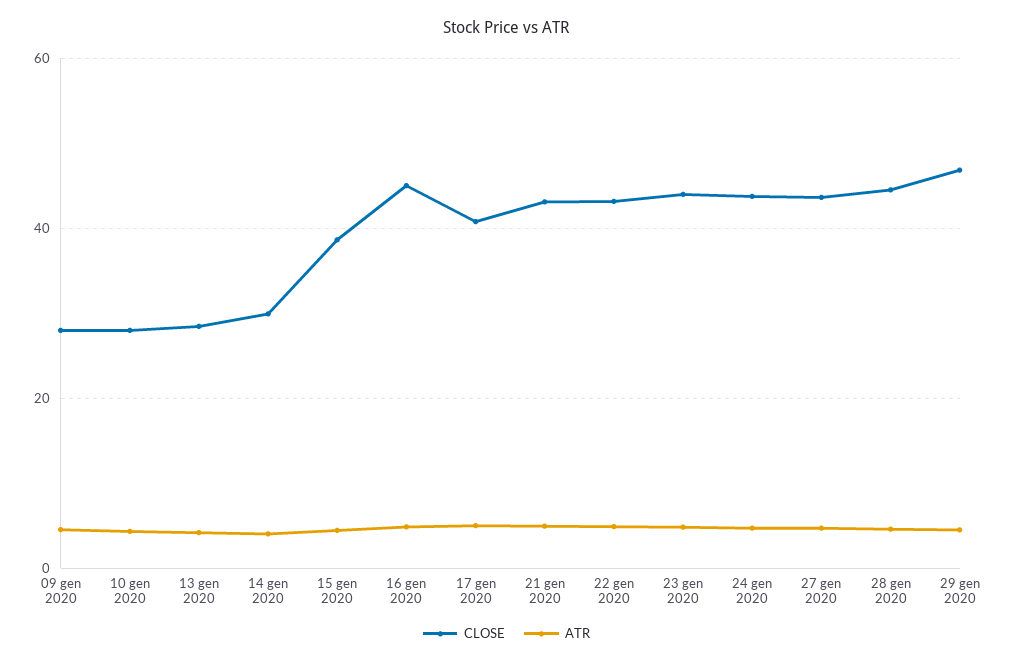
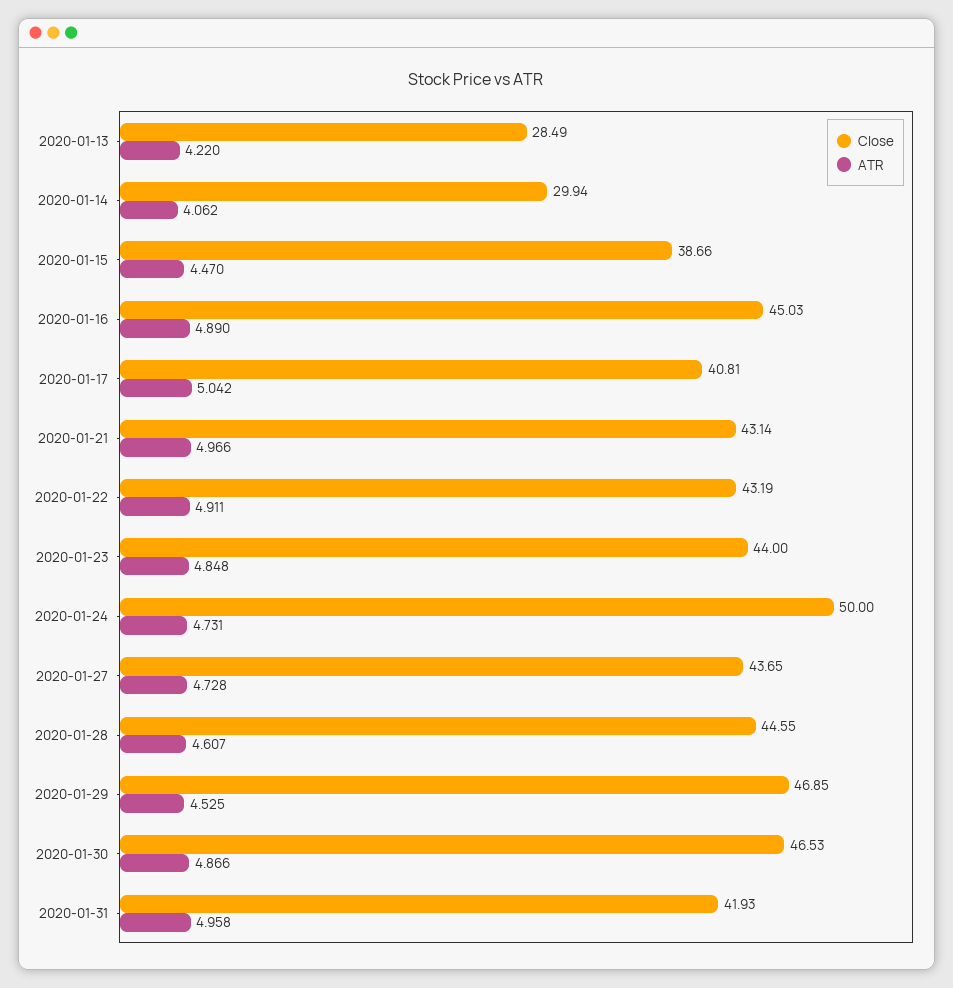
CLOSE, 09 gen 2020: 28 -> none
ATR, 09 gen 2020: 4 -> none
CLOSE, 10 gen 2020: 28 -> none
ATR, 10 gen 2020: 4 -> none
CLOSE, 24 gen 2020: 44 -> 50
CLOSE, 2020-01-30: none -> 46.53
ATR, 2020-01-30: none -> 4.866
CLOSE, 2020-01-31: none -> 41.93
ATR, 2020-01-31: none -> 4.958

